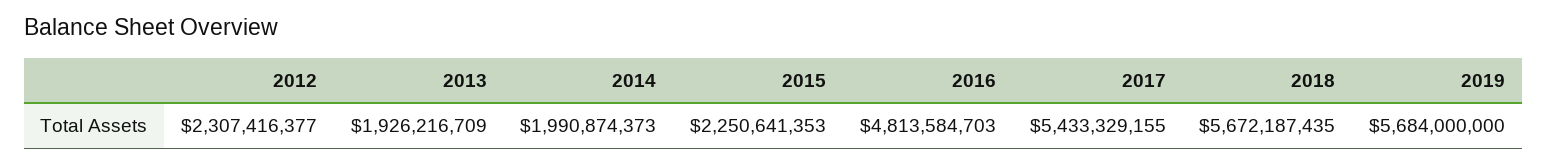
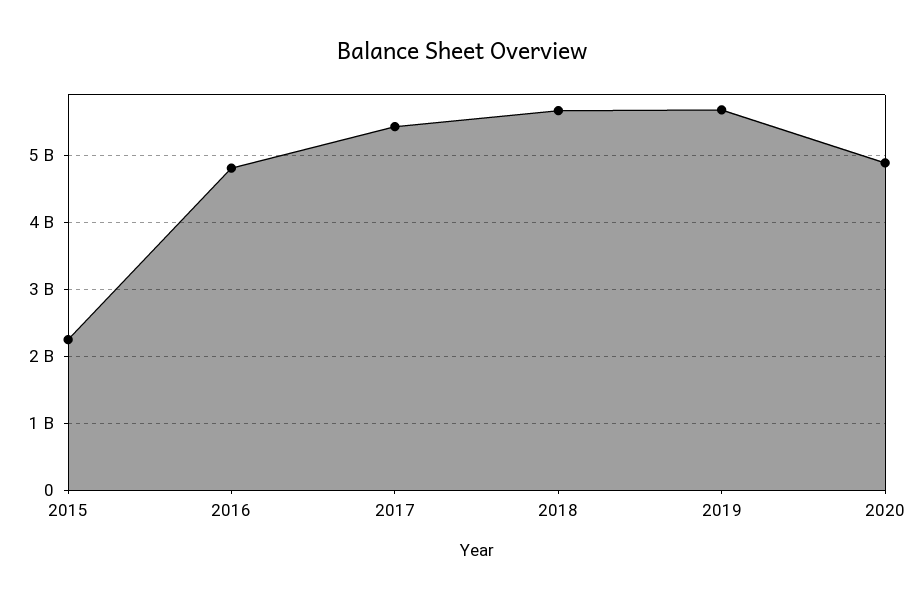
2012: 2307416377 -> none
2013: 1926216709 -> none
2014: 1990874373 -> none
2020: none -> 4900000000

